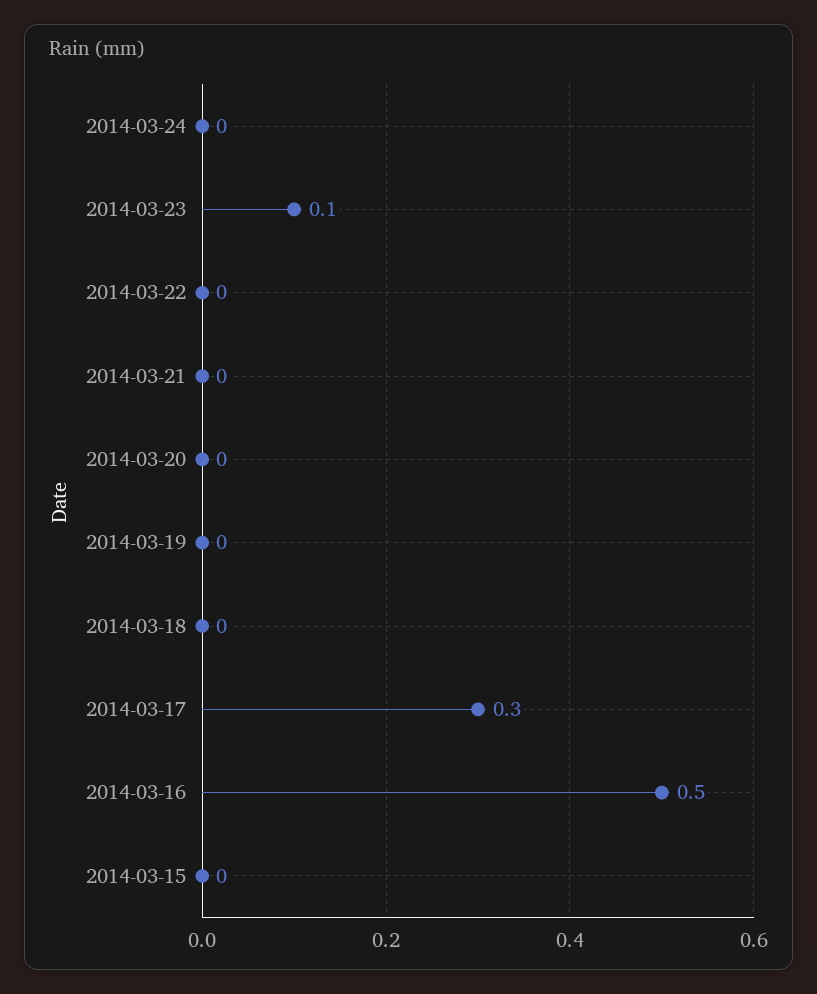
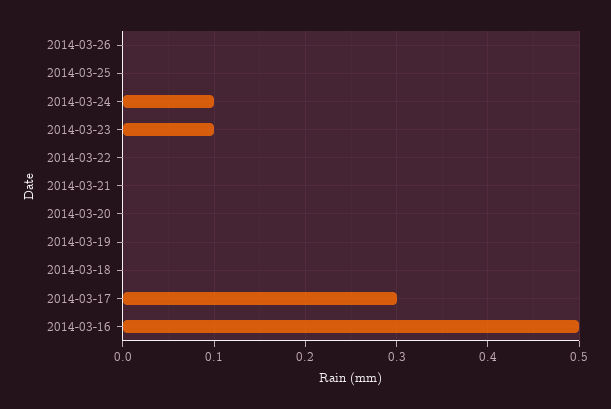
2014-03-24: 0 -> 0.1
2014-03-15: 0 -> none
2014-03-26: none -> 0
2014-03-25: none -> 0

